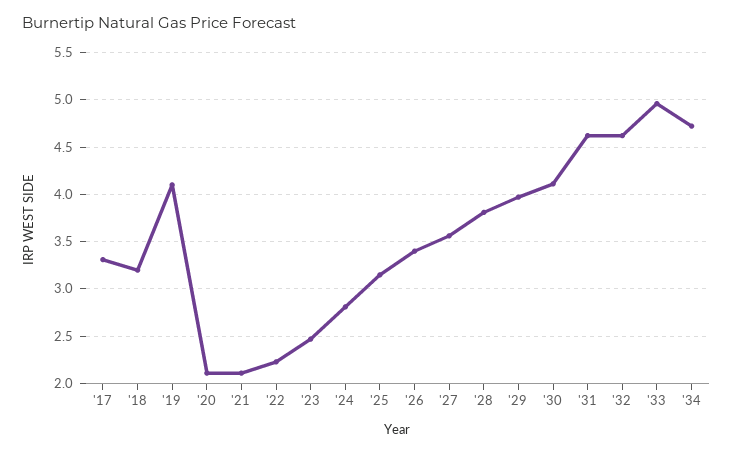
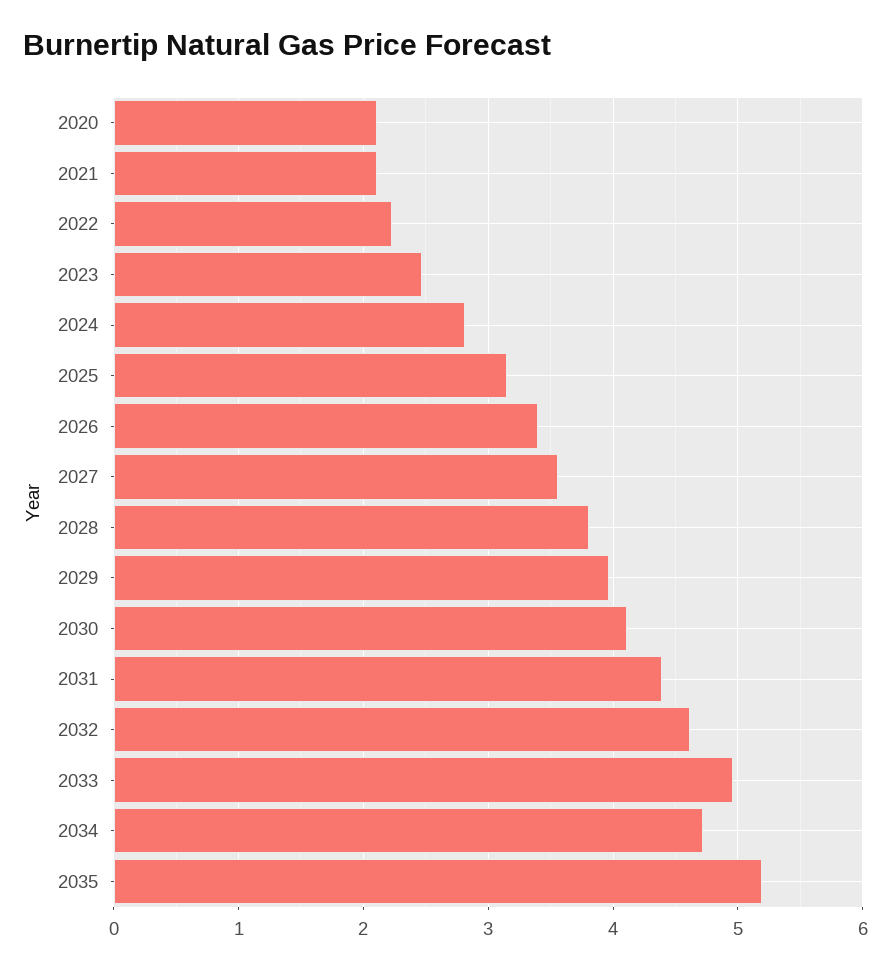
'17: 3.3 -> none
'18: 3.2 -> none
'19: 4.1 -> none
'31: 4.6 -> 4.4
2035: none -> 5.2

